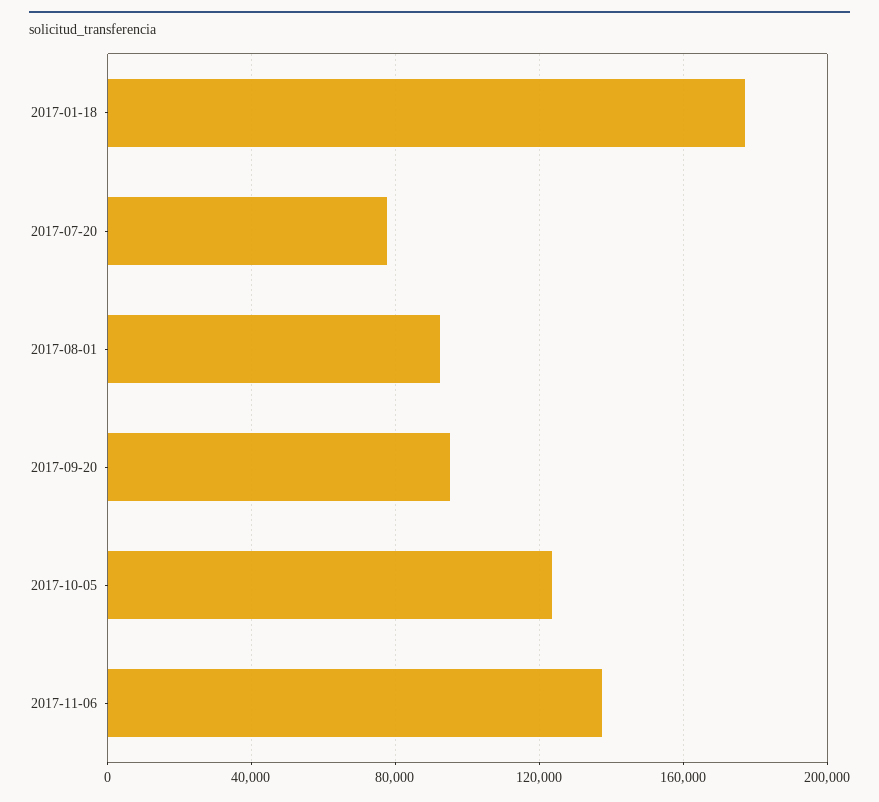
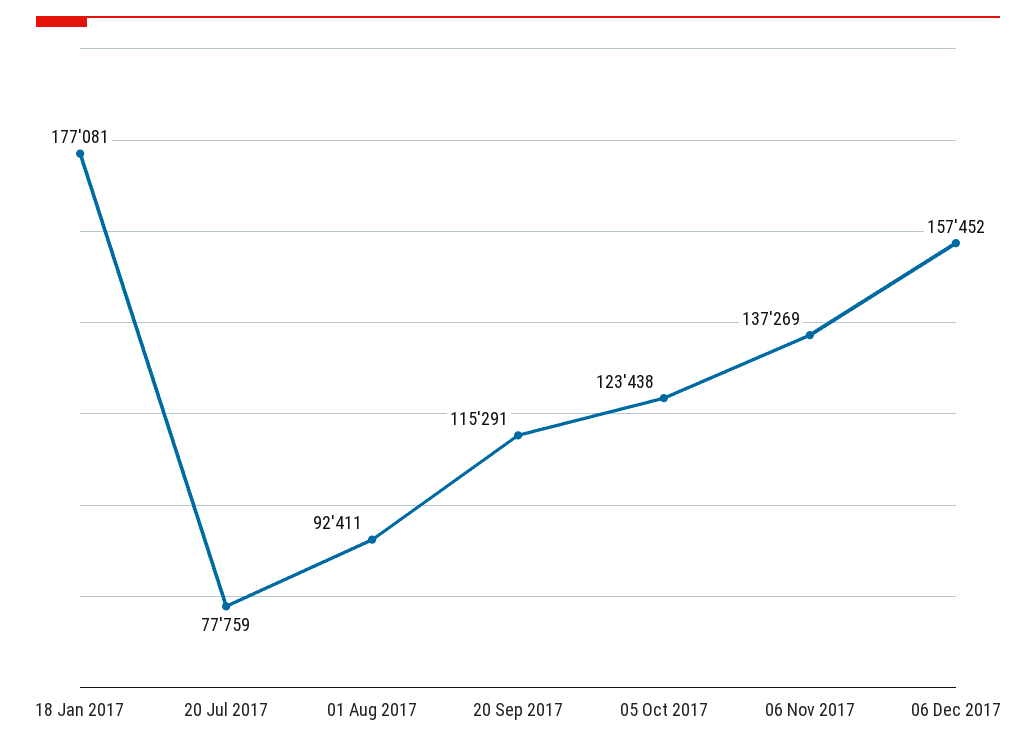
2017-09-20: 95000 -> 115291
06 Dec 2017: none -> 157452

